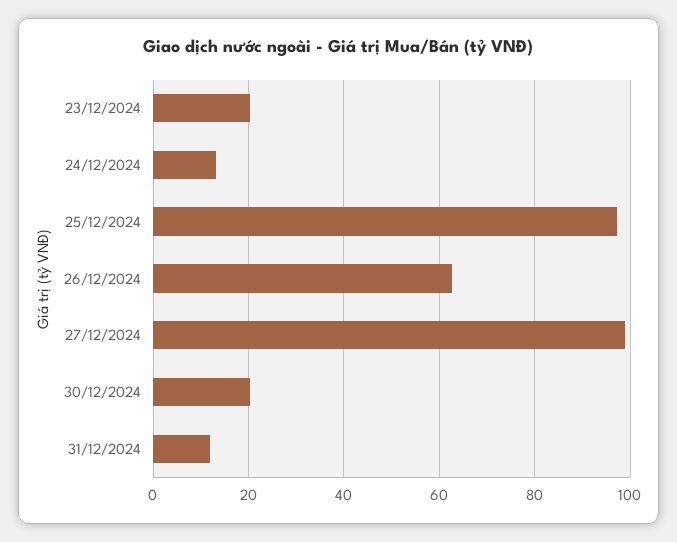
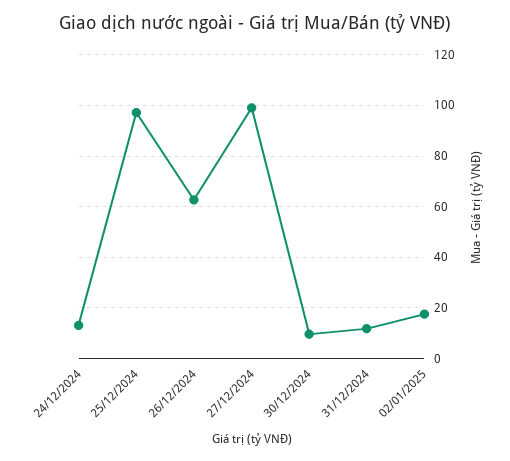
23/12/2024: 20 -> none
30/12/2024: 20 -> 10
02/01/2025: none -> 17.5

